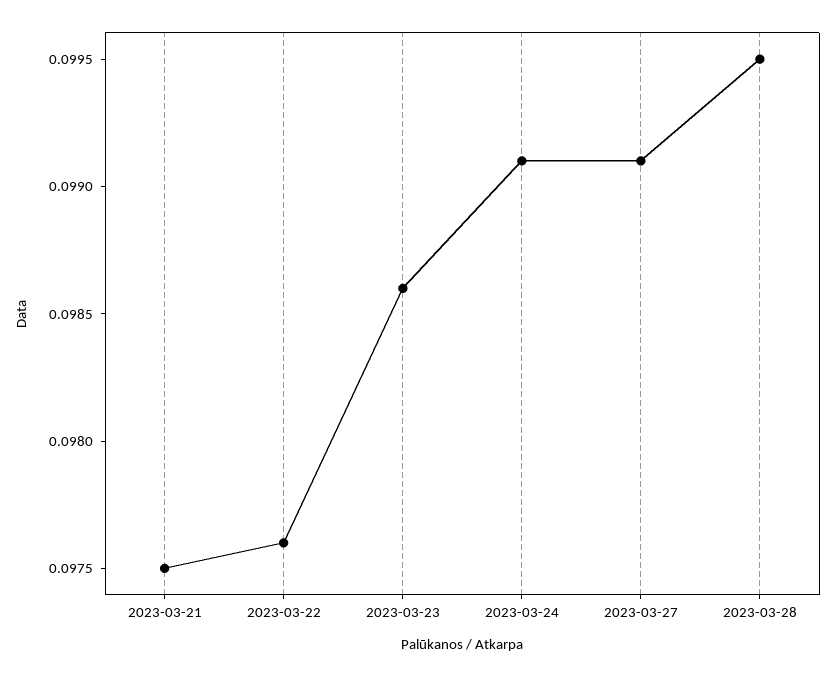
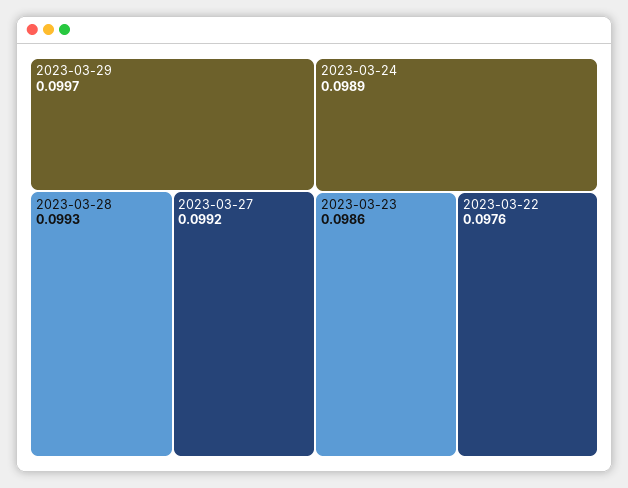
2023-03-21: 0.0975 -> none
2023-03-24: 0.0991 -> 0.0989
2023-03-27: 0.0991 -> 0.0992
2023-03-28: 0.0995 -> 0.0993
2023-03-29: none -> 0.0997

